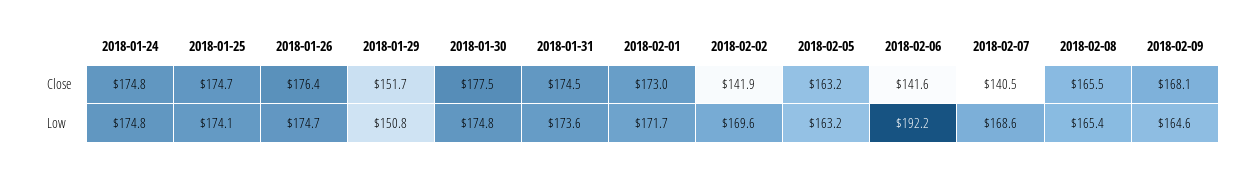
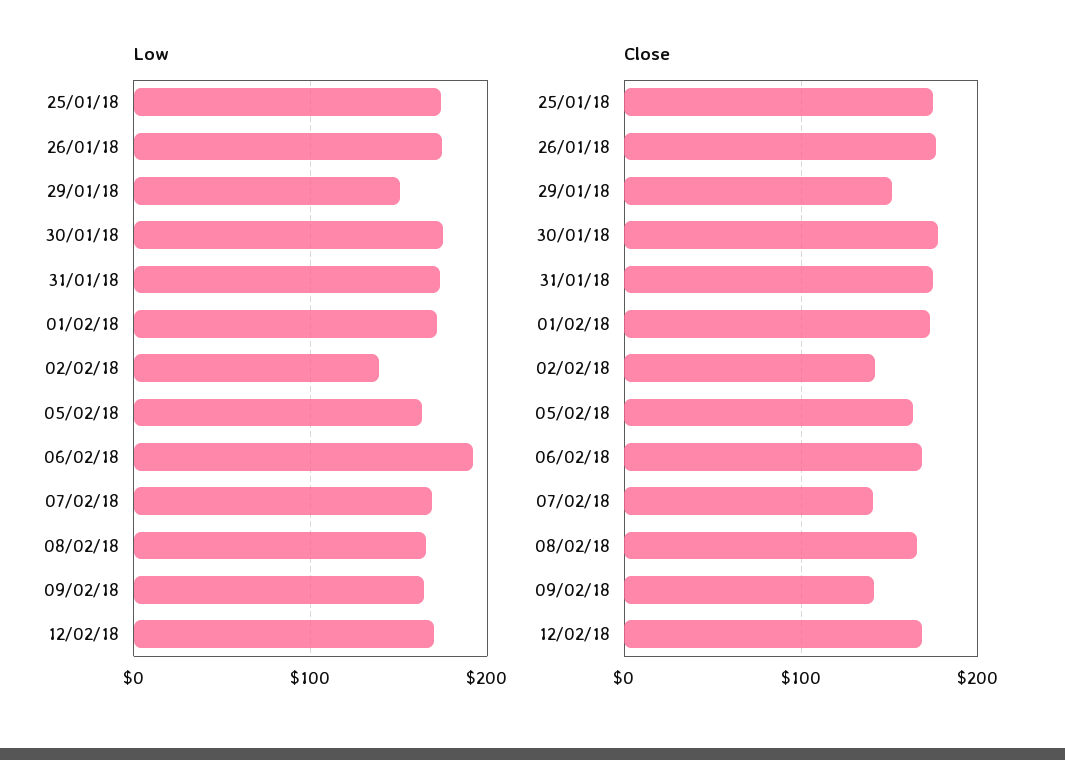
Close, 2018-01-24: 174.8 -> none
Close, 2018-02-06: 141.6 -> 170
Close, 2018-02-09: 168.1 -> 140
Low, 2018-01-24: 174.8 -> none
Low, 2018-02-02: 169.6 -> 140
Low, 12/02/18: none -> 170
Close, 12/02/18: none -> 170

